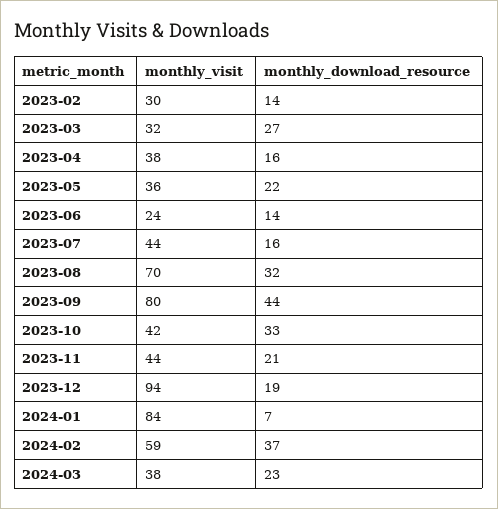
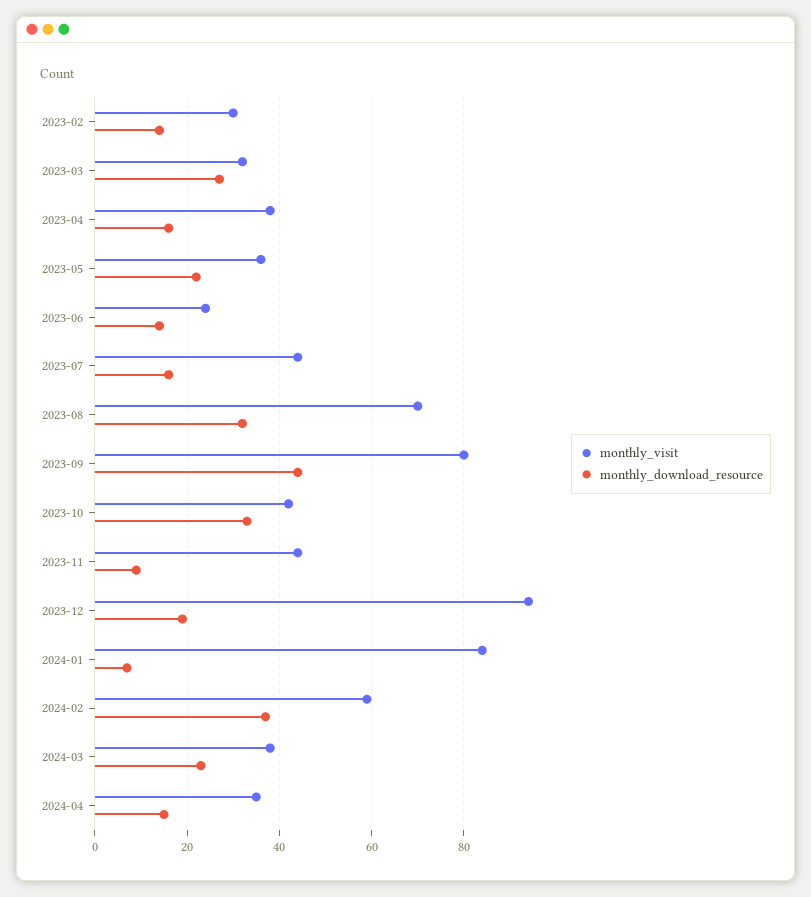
monthly_download_resource, 2023-11: 21 -> 10
monthly_visit, 2024-04: none -> 35
monthly_download_resource, 2024-04: none -> 15

